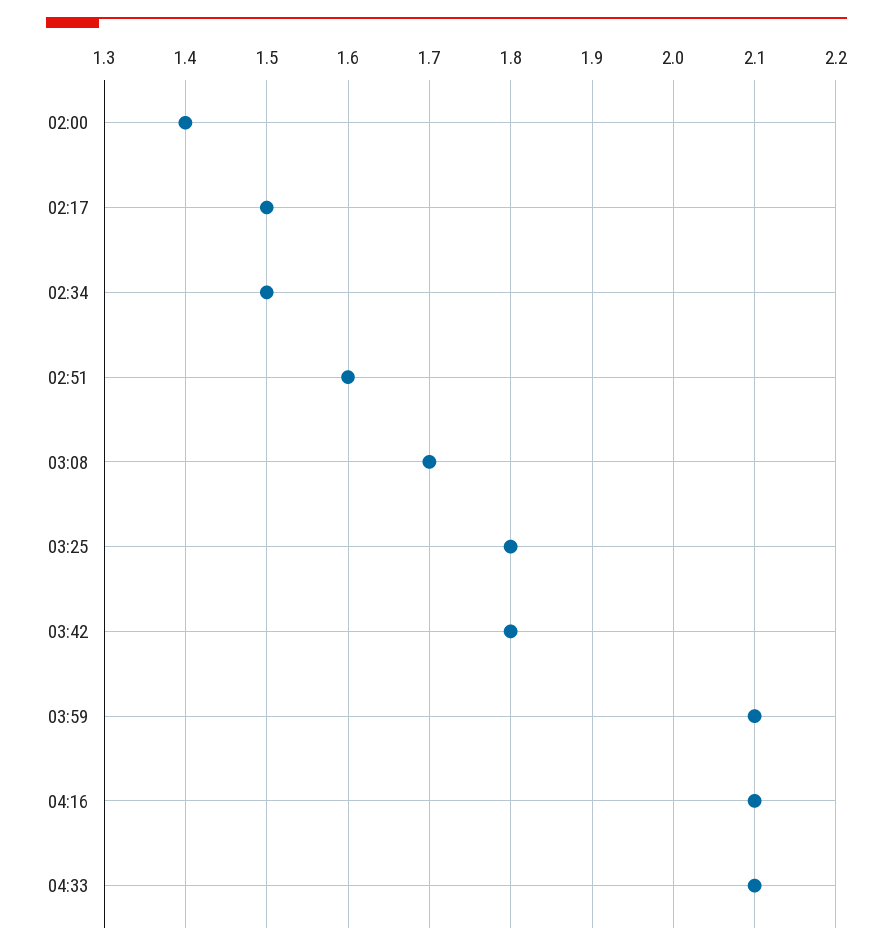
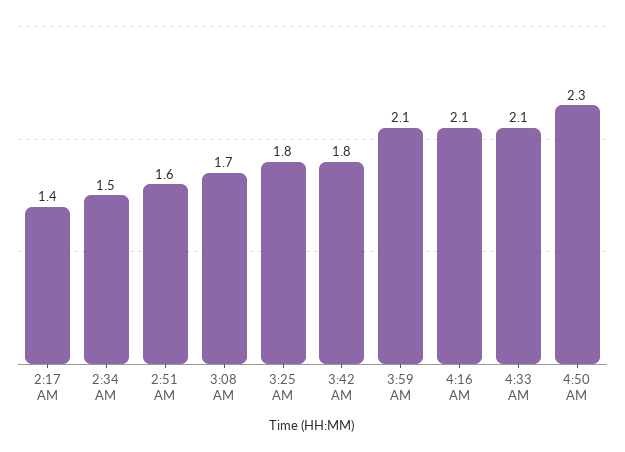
02:00: 1.4 -> none
02:17: 1.5 -> 1.4
4:50 AM: none -> 2.3

